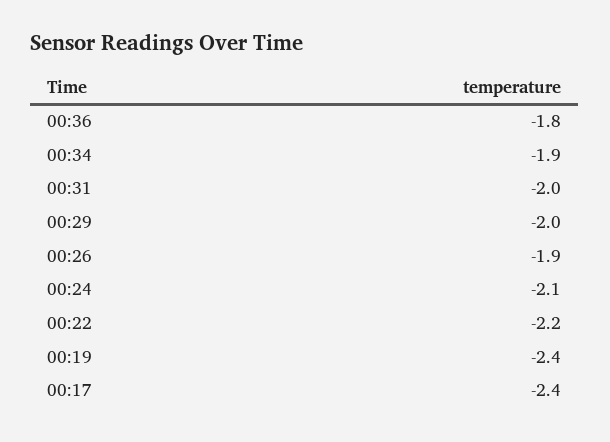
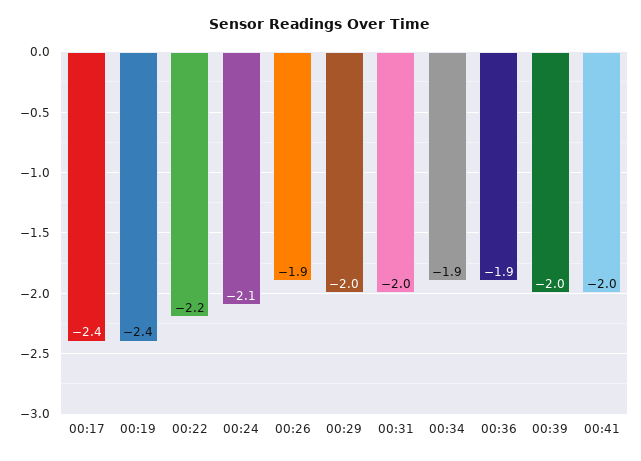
00:36: -1.8 -> -1.9
00:39: none -> -2
00:41: none -> -2

